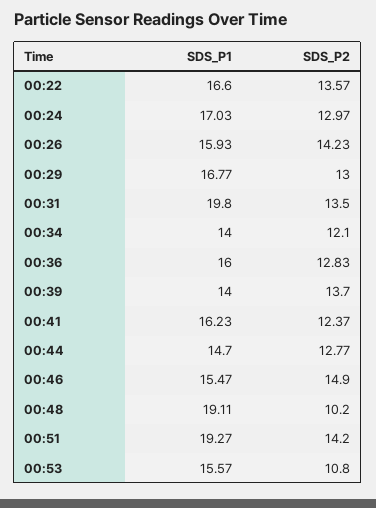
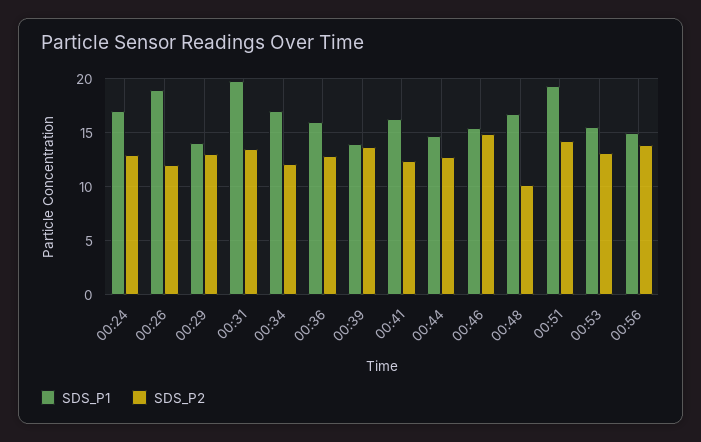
SDS_P1, 00:22: 16.6 -> none
SDS_P2, 00:22: 13.57 -> none
SDS_P1, 00:26: 15.93 -> 19
SDS_P2, 00:26: 14.23 -> 12
SDS_P1, 00:29: 16.77 -> 14
SDS_P1, 00:34: 14 -> 17
SDS_P1, 00:48: 19.11 -> 17
SDS_P2, 00:53: 10.8 -> 13
SDS_P1, 00:56: none -> 15
SDS_P2, 00:56: none -> 14

